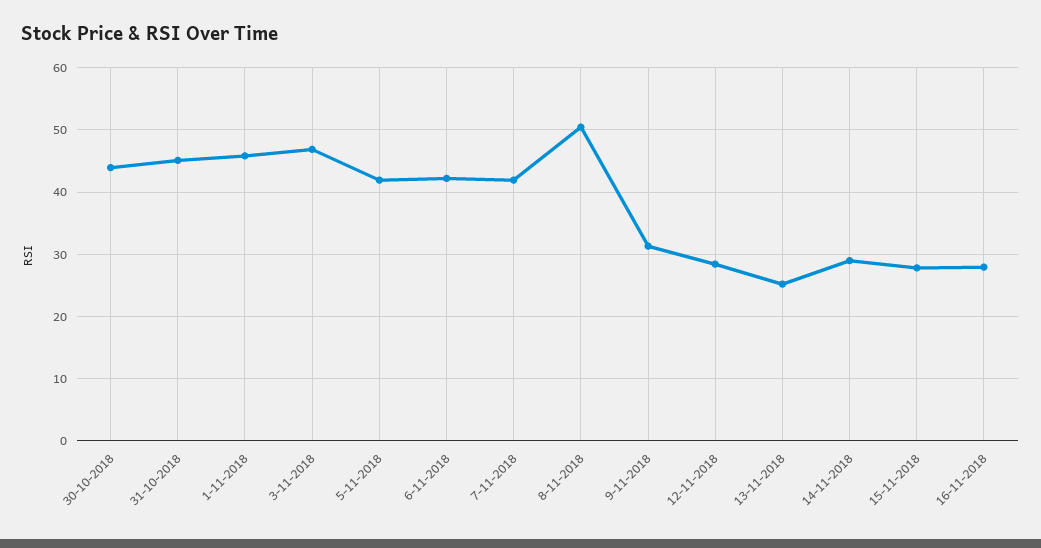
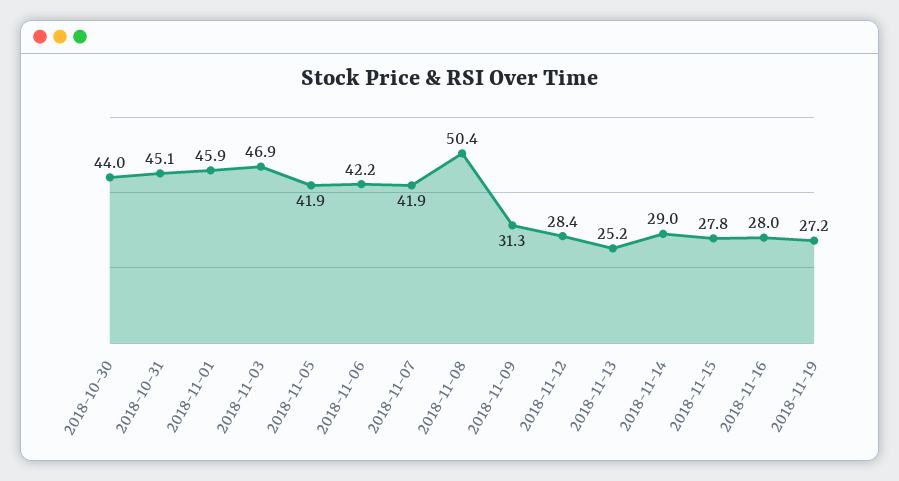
2018-11-19: none -> 27.2

